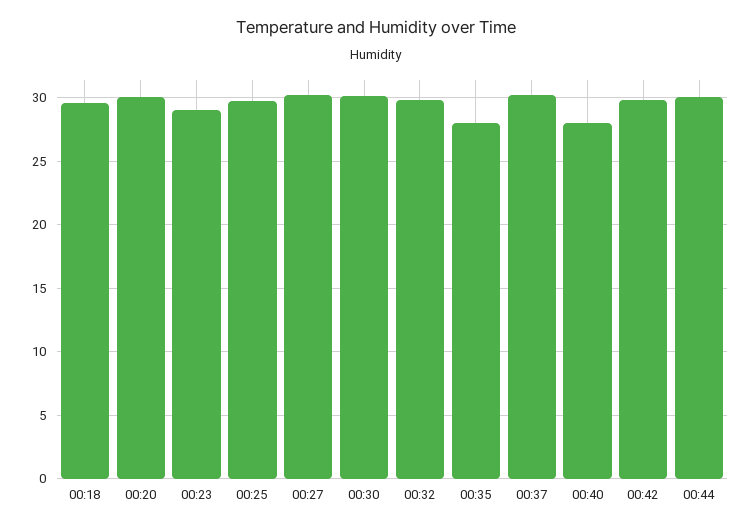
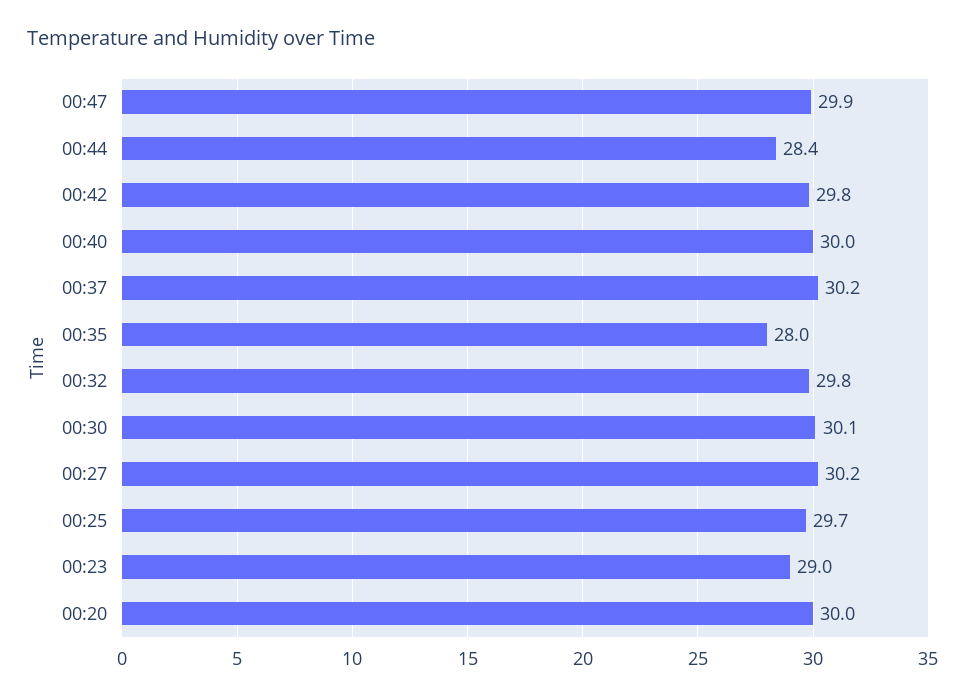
00:18: 29.5 -> none
00:40: 28 -> 30
00:44: 30 -> 28.4
00:47: none -> 29.9

